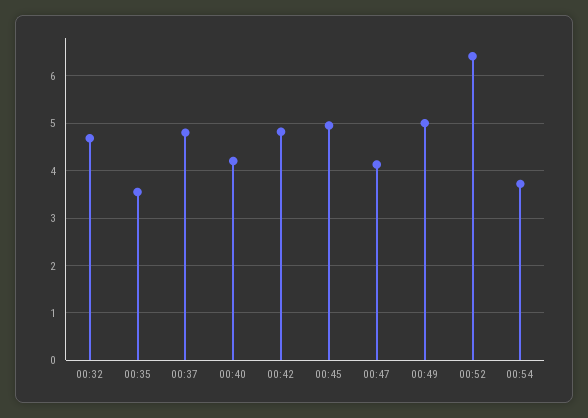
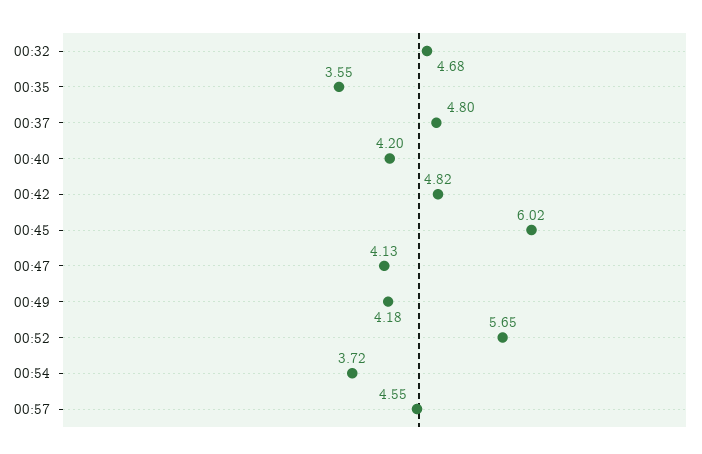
00:45: 5 -> 6.02
00:49: 5 -> 4.18
00:52: 6.4 -> 5.65
00:57: none -> 4.55

